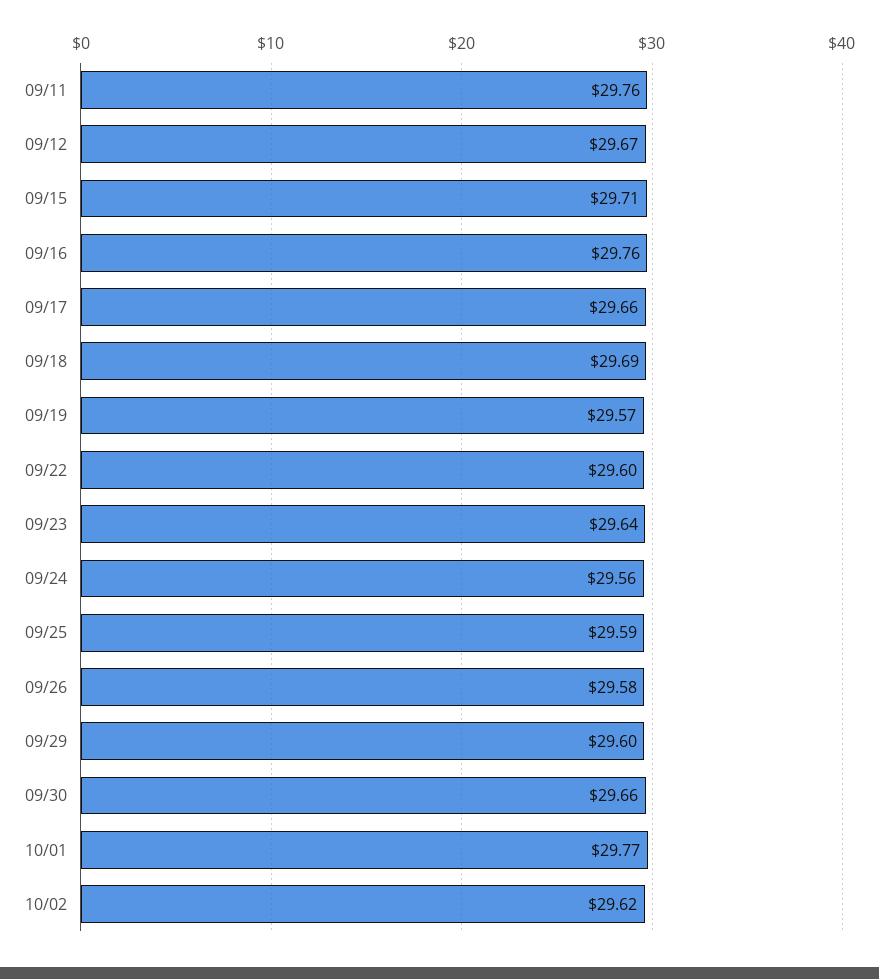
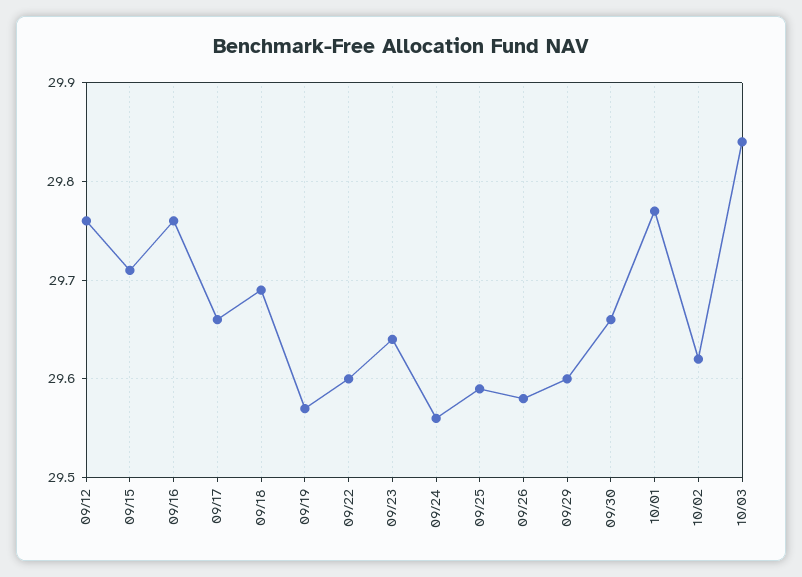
09/11: 29.76 -> none
09/12: 29.67 -> 29.76
10/03: none -> 29.84

